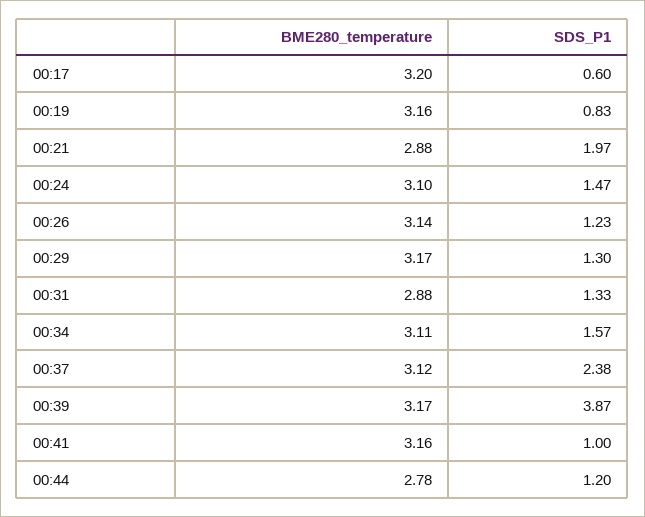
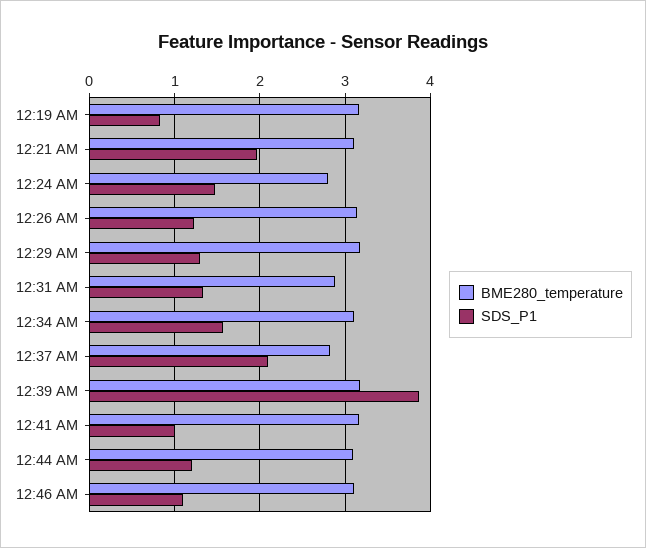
BME280_temperature, 00:17: 3.2 -> none
SDS_P1, 00:17: 0.6 -> none
BME280_temperature, 00:21: 2.88 -> 3.1
BME280_temperature, 00:24: 3.1 -> 2.8
BME280_temperature, 00:37: 3.12 -> 2.8
SDS_P1, 00:37: 2.38 -> 2.1
BME280_temperature, 00:44: 2.78 -> 3.1
BME280_temperature, 12:46 AM: none -> 3.1
SDS_P1, 12:46 AM: none -> 1.1

